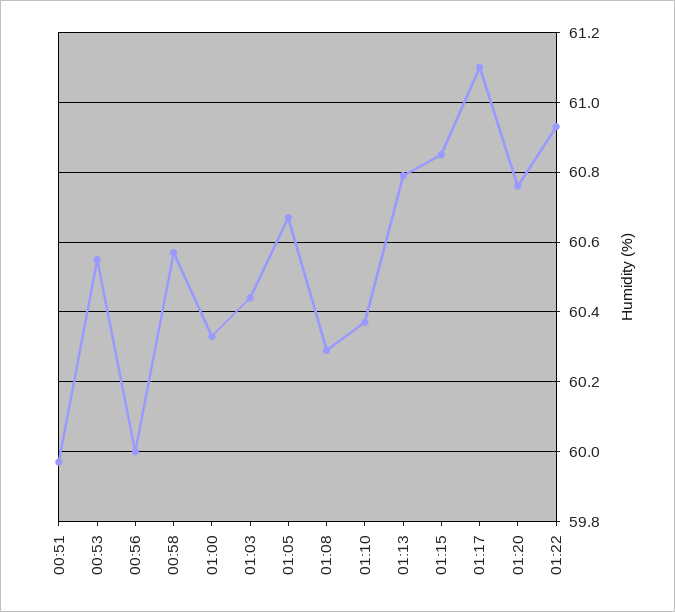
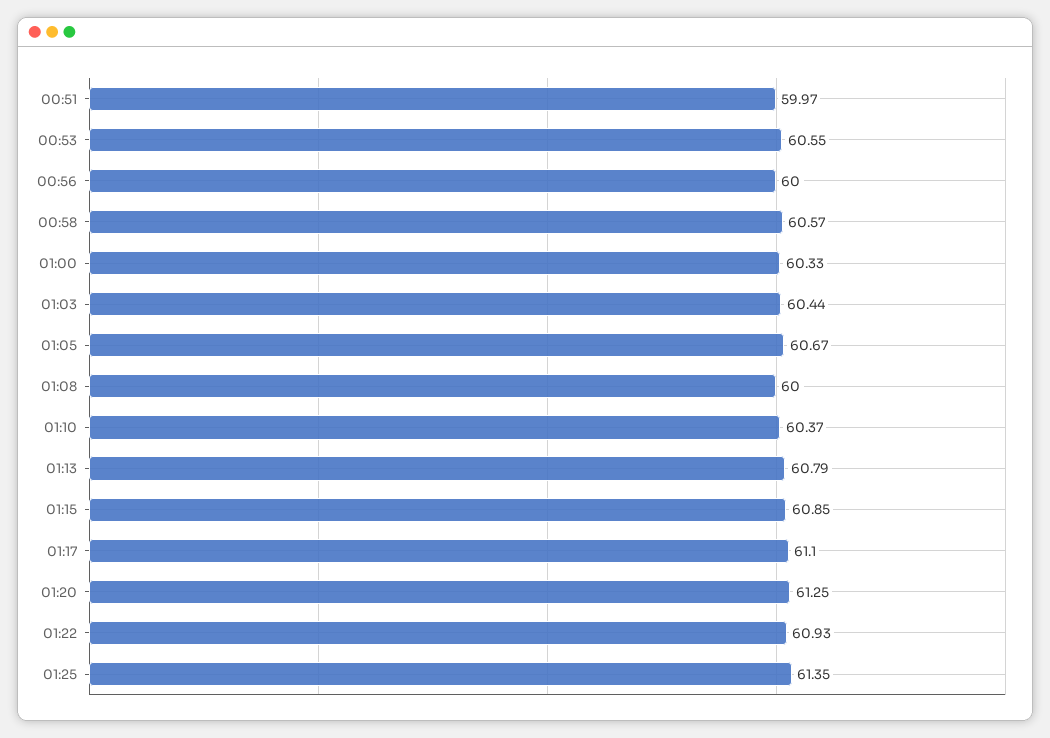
01:08: 60.3 -> 60
01:20: 60.75 -> 61.25
01:25: none -> 61.35

